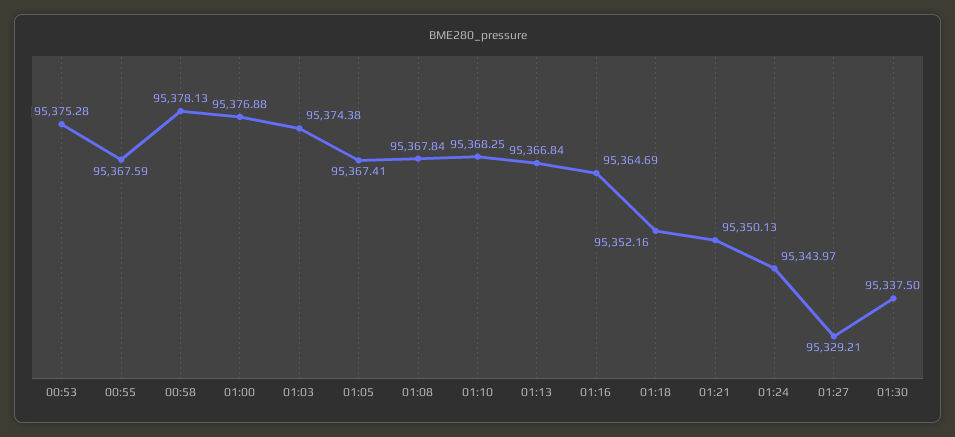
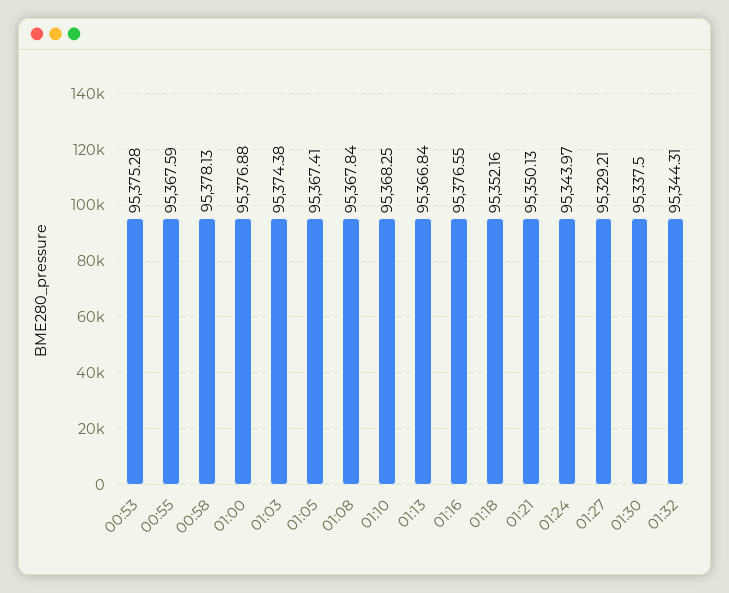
01:16: 95364.69 -> 95376.55
01:32: none -> 95344.31

